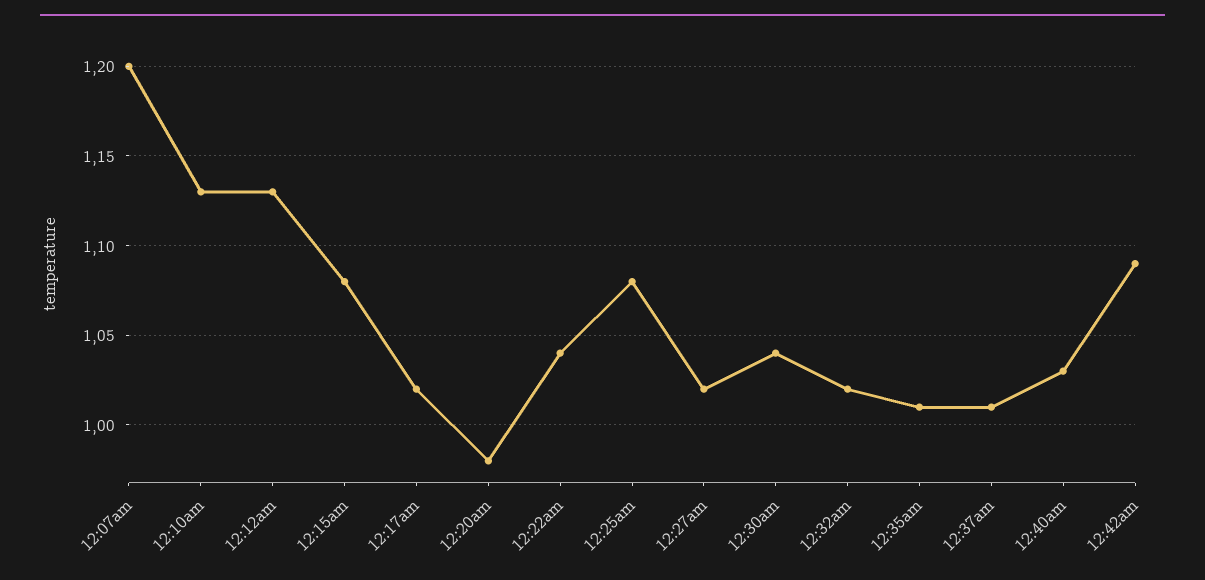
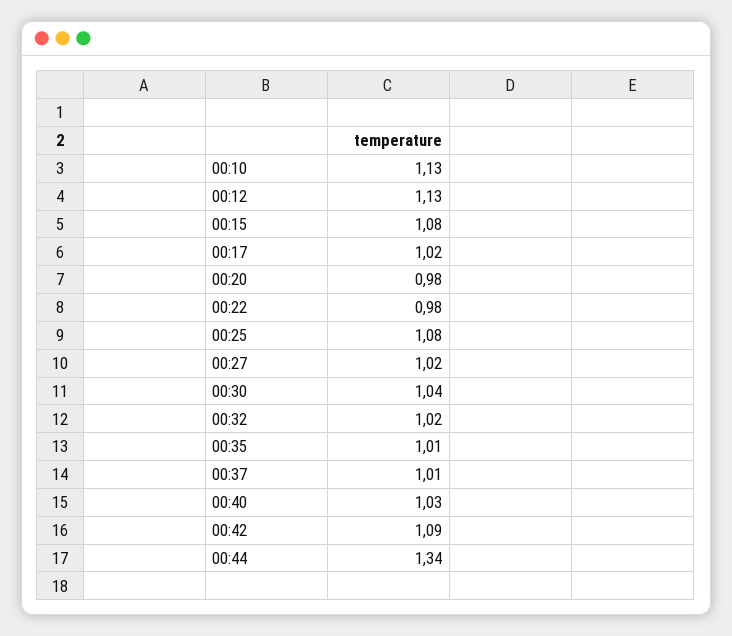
12:07am: 1.2 -> none
12:22am: 1.04 -> 0.98
00:44: none -> 1.34

